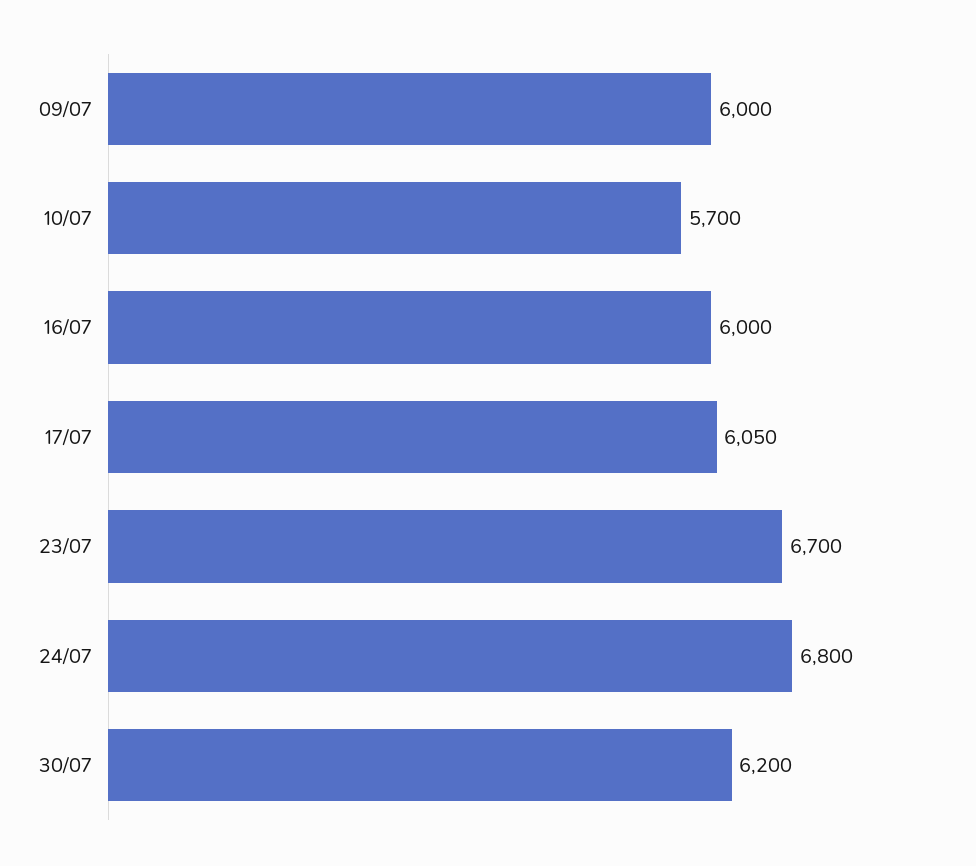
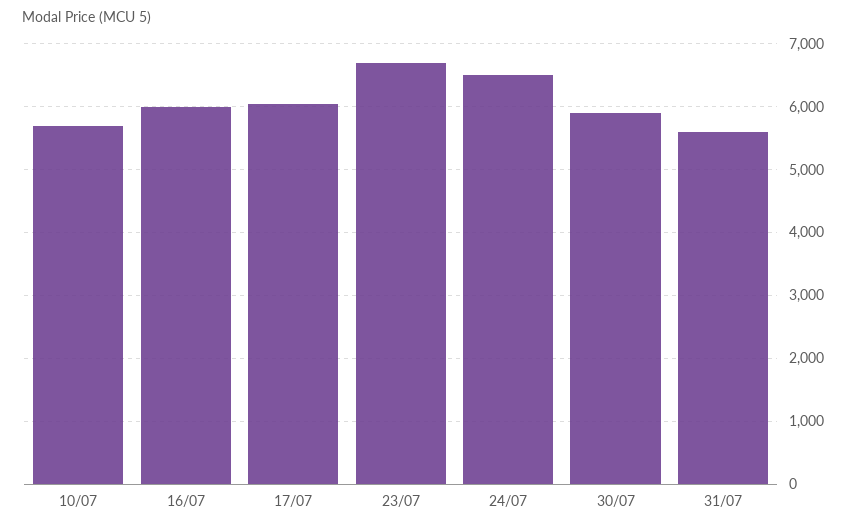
09/07: 6000 -> none
24/07: 6800 -> 6500
30/07: 6200 -> 5900
31/07: none -> 5600

